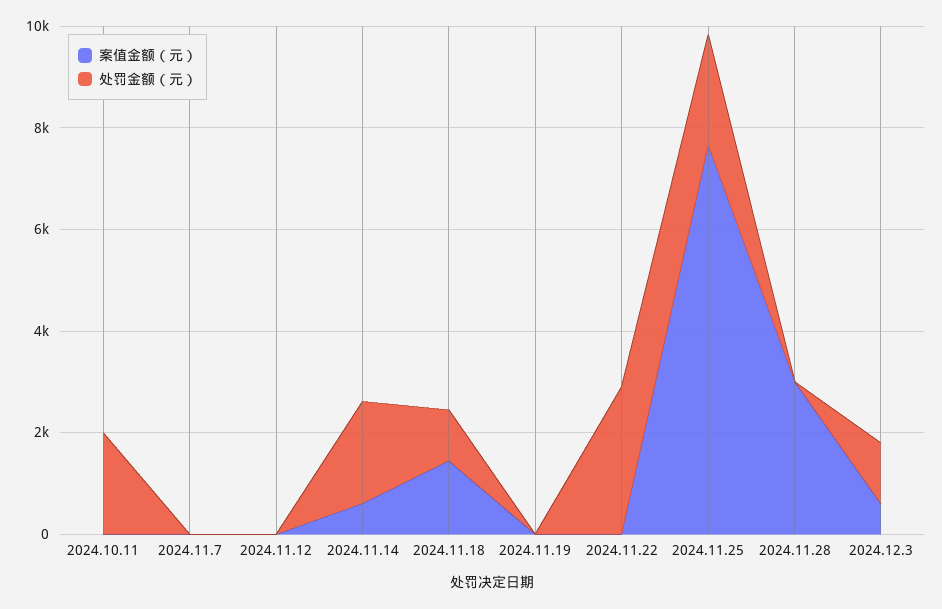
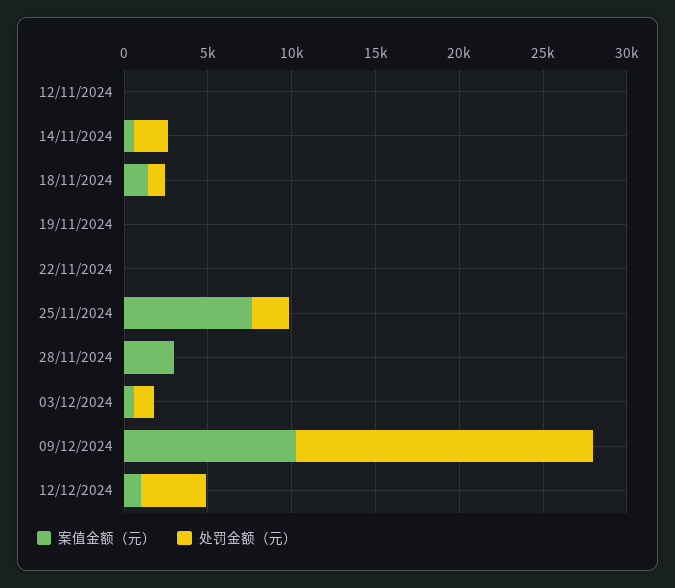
案值金额（元）, 2024.10.11: 0 -> none
处罚金额（元）, 2024.10.11: 2000 -> none
案值金额（元）, 2024.11.7: 0 -> none
处罚金额（元）, 2024.11.7: 0 -> none
处罚金额（元）, 2024.11.22: 3000 -> 0
案值金额（元）, 09/12/2024: none -> 10000
处罚金额（元）, 09/12/2024: none -> 18000
案值金额（元）, 12/12/2024: none -> 1000
处罚金额（元）, 12/12/2024: none -> 4000

